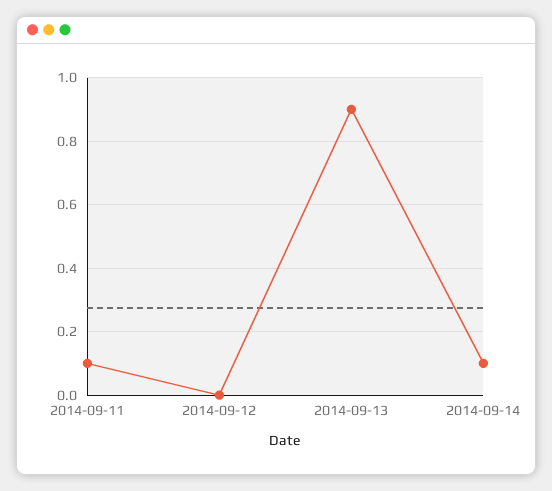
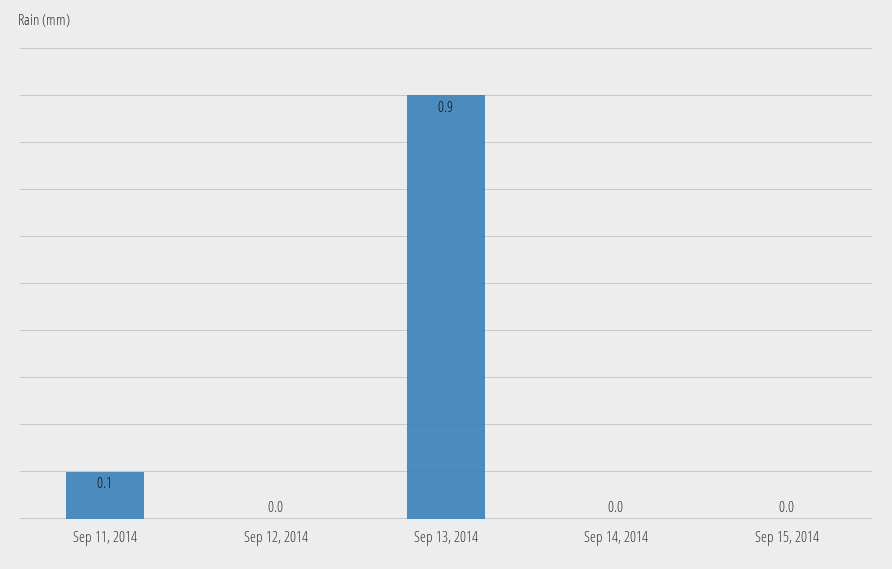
2014-09-14: 0.1 -> 0
Sep 15, 2014: none -> 0

